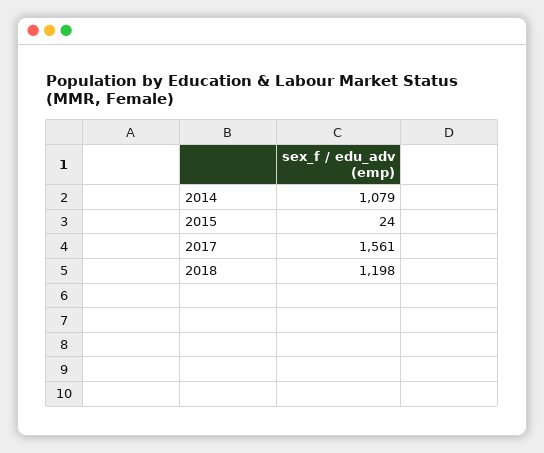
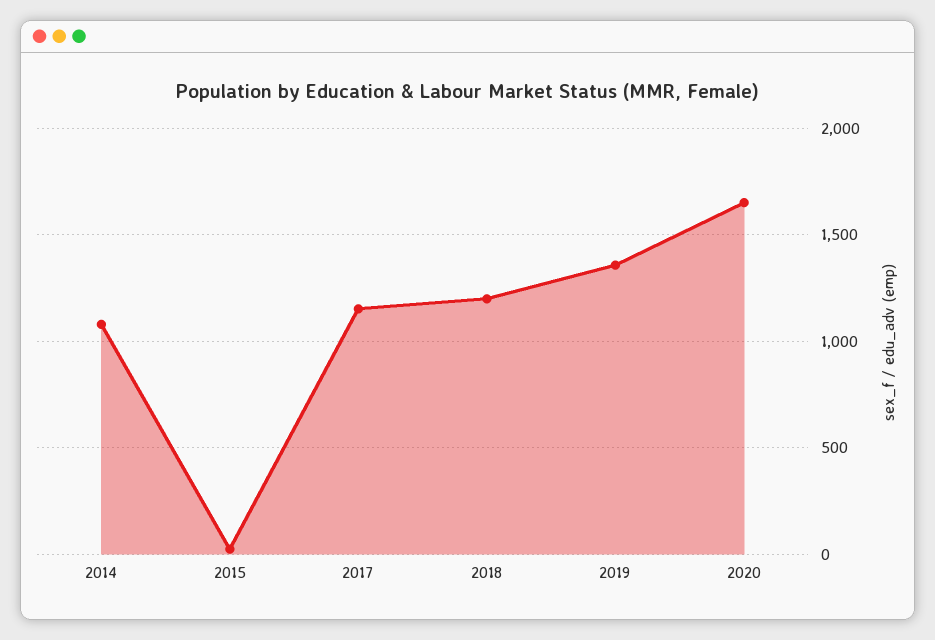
2017: 1561 -> 1150
2019: none -> 1350
2020: none -> 1650

